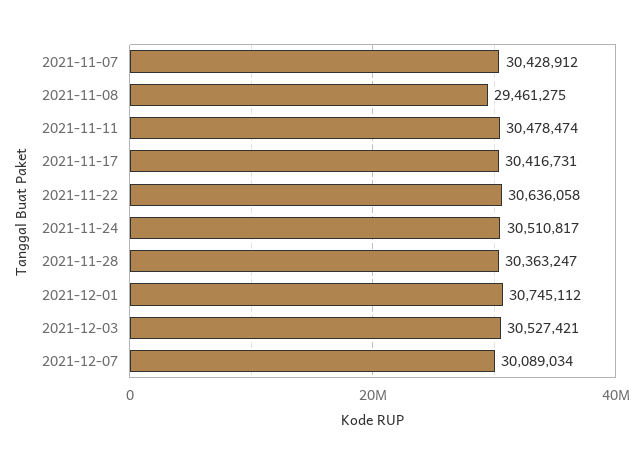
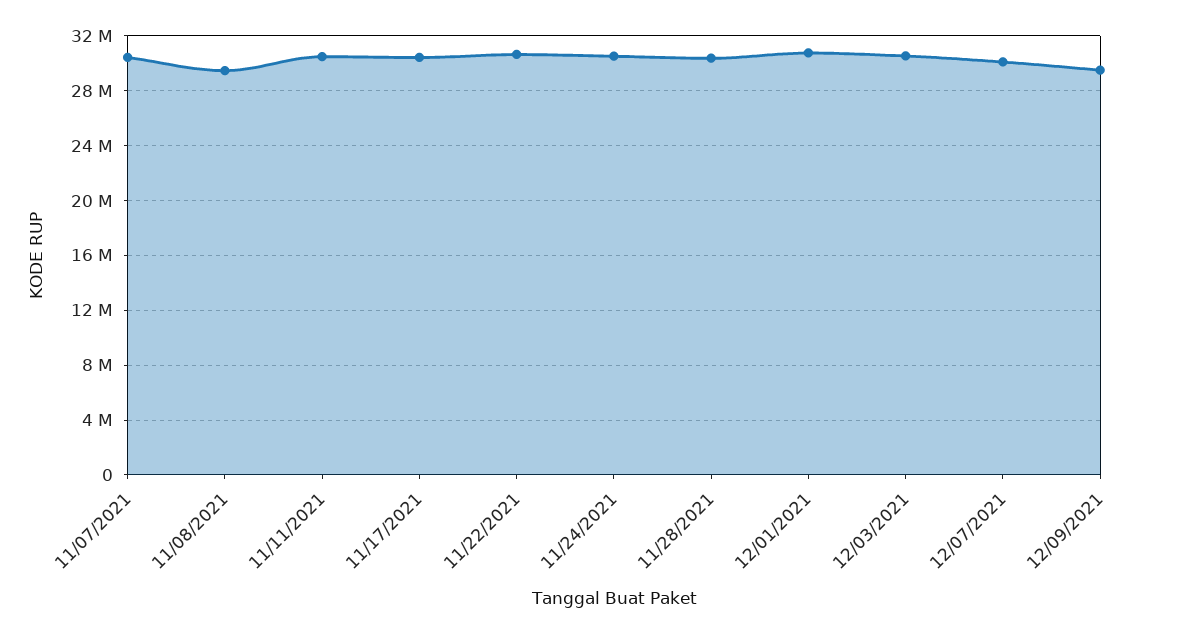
12/09/2021: none -> 29500000

